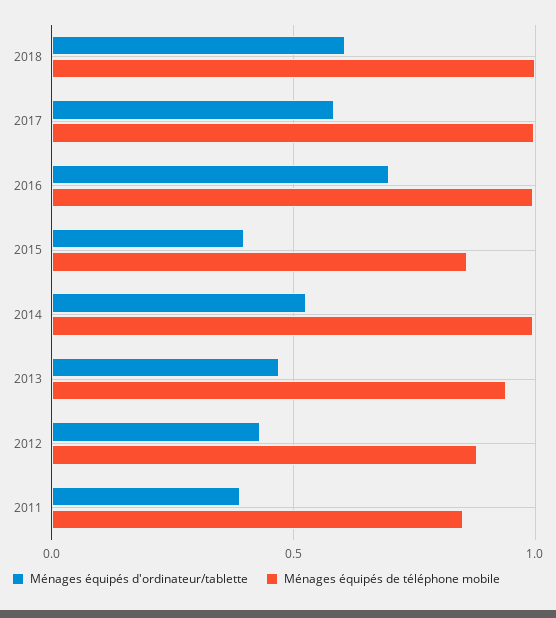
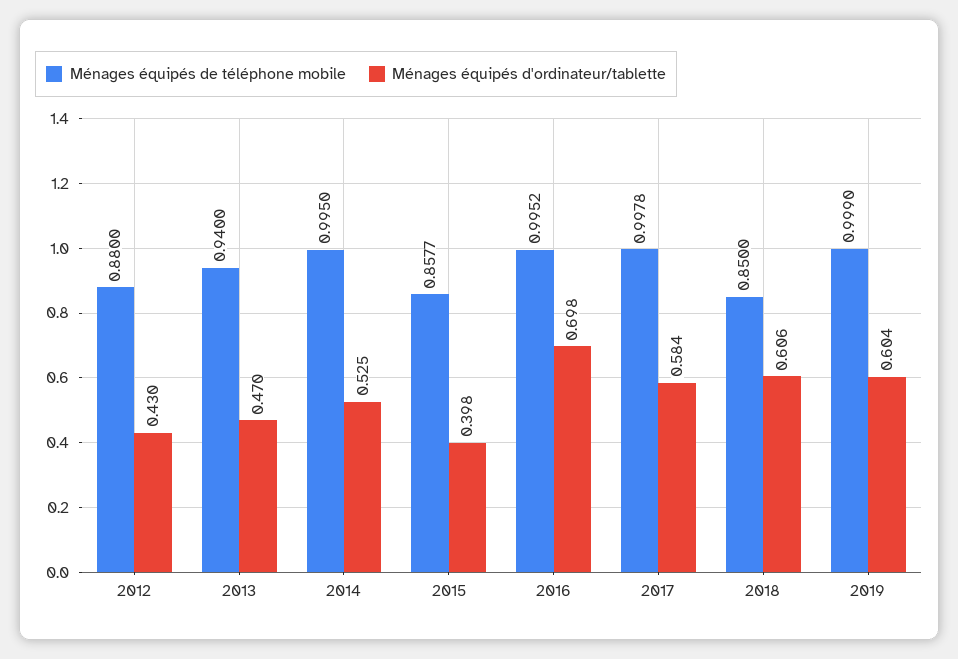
Ménages équipés de téléphone mobile, 2018: 1 -> 0.85
Ménages équipés d'ordinateur/tablette, 2011: 0.4 -> none
Ménages équipés de téléphone mobile, 2011: 0.85 -> none
Ménages équipés de téléphone mobile, 2019: none -> 0.999
Ménages équipés d'ordinateur/tablette, 2019: none -> 0.604

